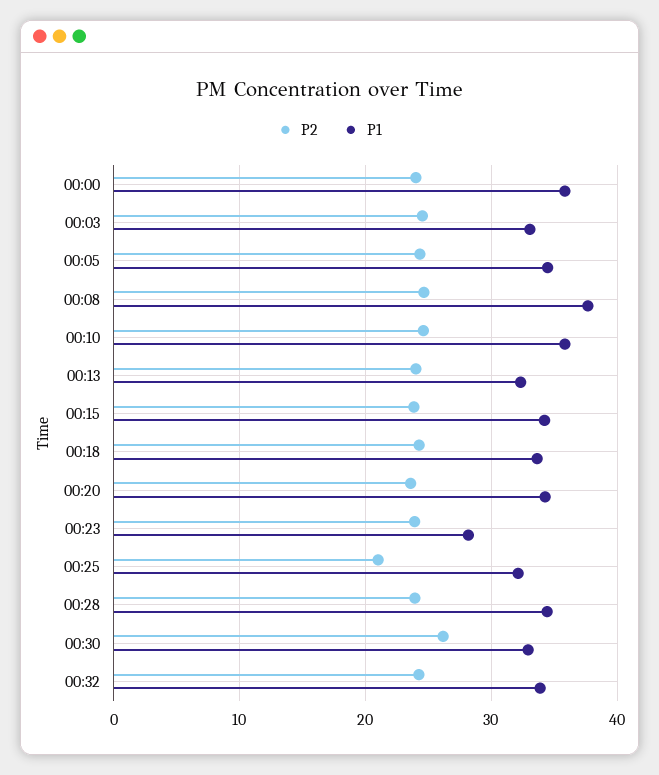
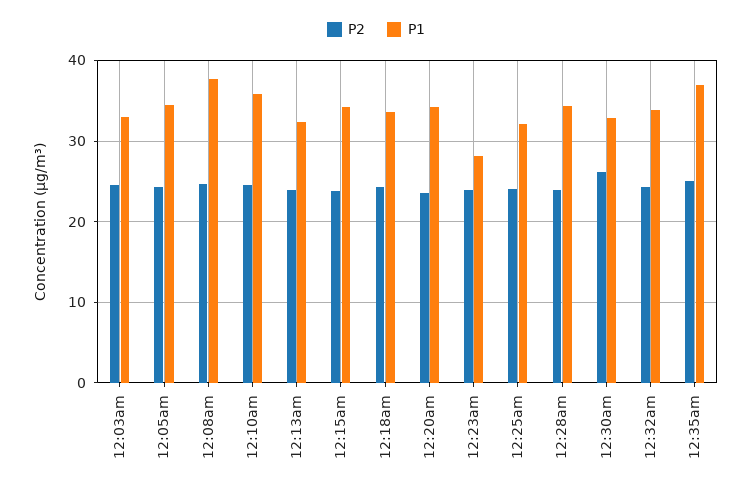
P2, 00:00: 24 -> none
P1, 00:00: 36 -> none
P2, 00:25: 21 -> 24
P2, 12:35am: none -> 25
P1, 12:35am: none -> 37

